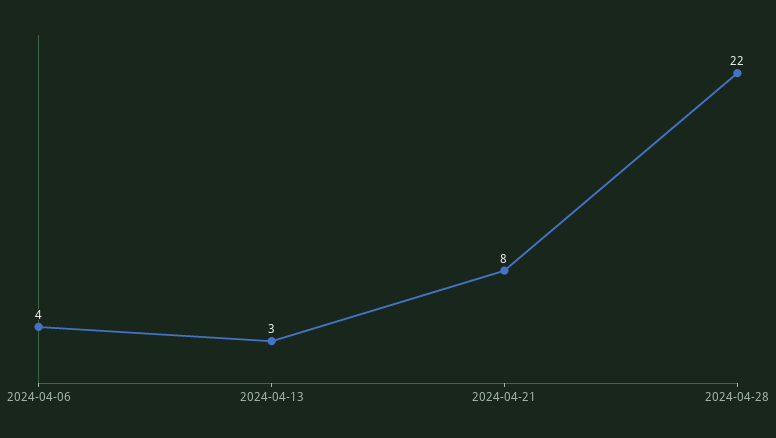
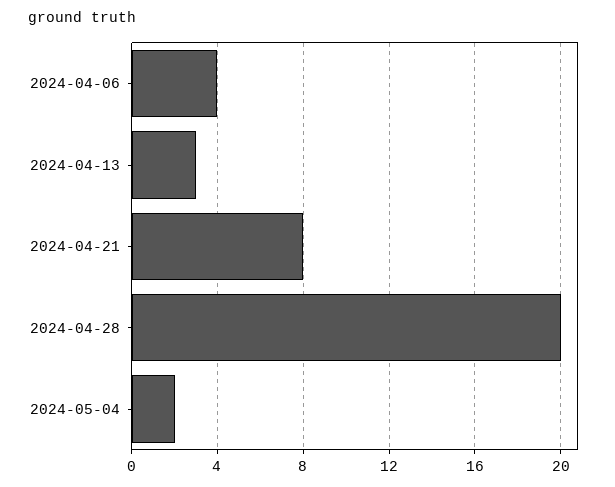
2024-04-28: 22 -> 20
2024-05-04: none -> 2

